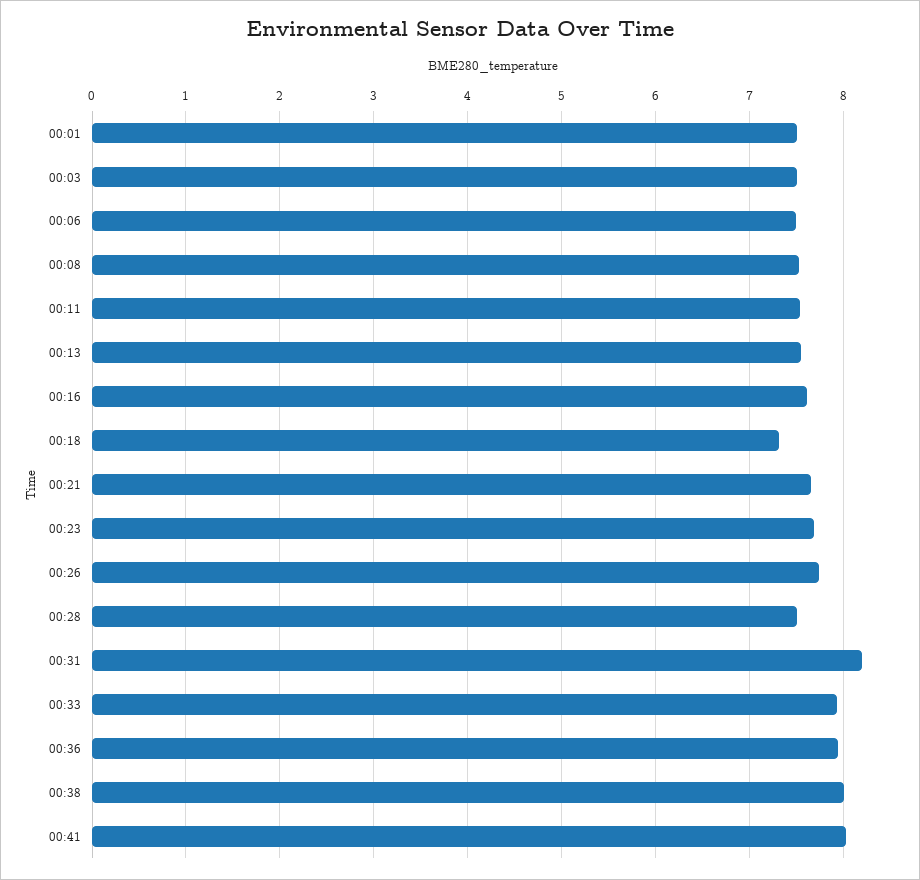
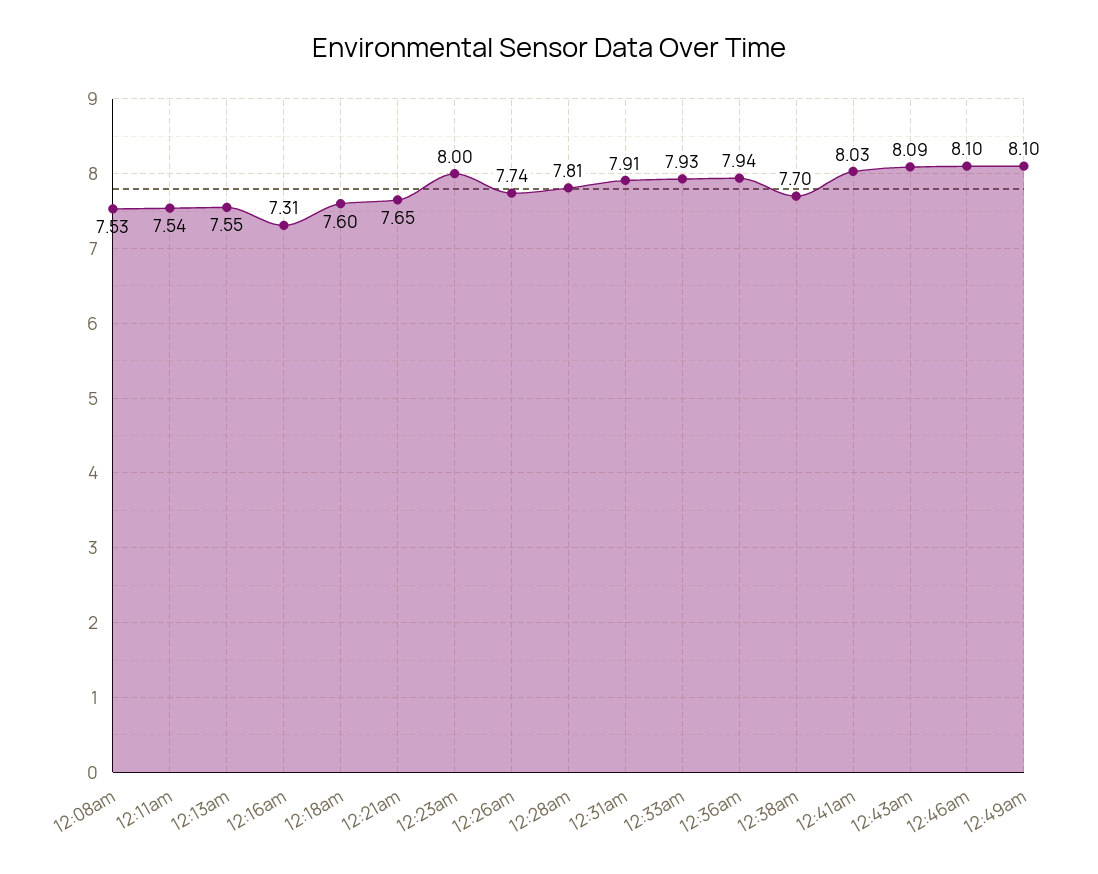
00:01: 7.5 -> none
00:03: 7.5 -> none
00:06: 7.5 -> none
00:16: 7.6 -> 7.31
00:18: 7.3 -> 7.6
00:23: 7.7 -> 8
00:28: 7.5 -> 7.81
00:31: 8.2 -> 7.91
00:38: 8 -> 7.7
12:43am: none -> 8.09
12:46am: none -> 8.1
12:49am: none -> 8.1

